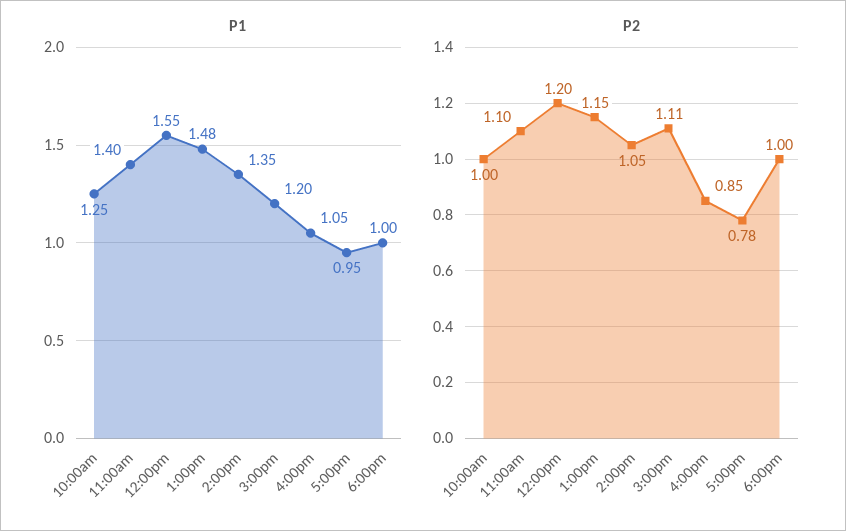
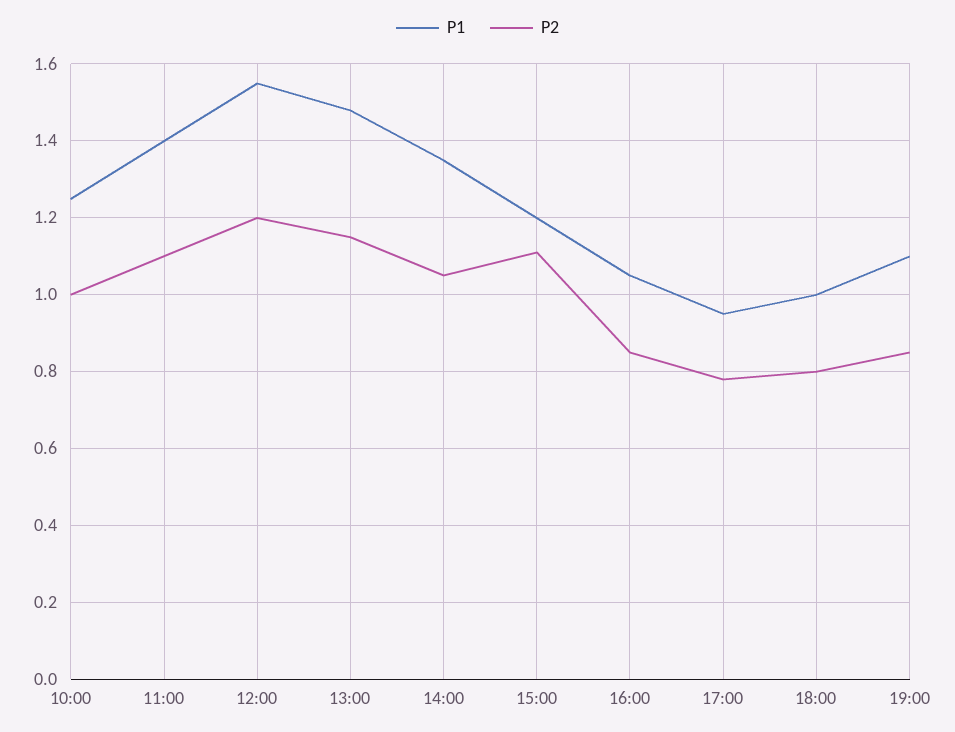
P2, 6:00pm: 1 -> 0.8
P1, 19:00: none -> 1.1
P2, 19:00: none -> 0.85

